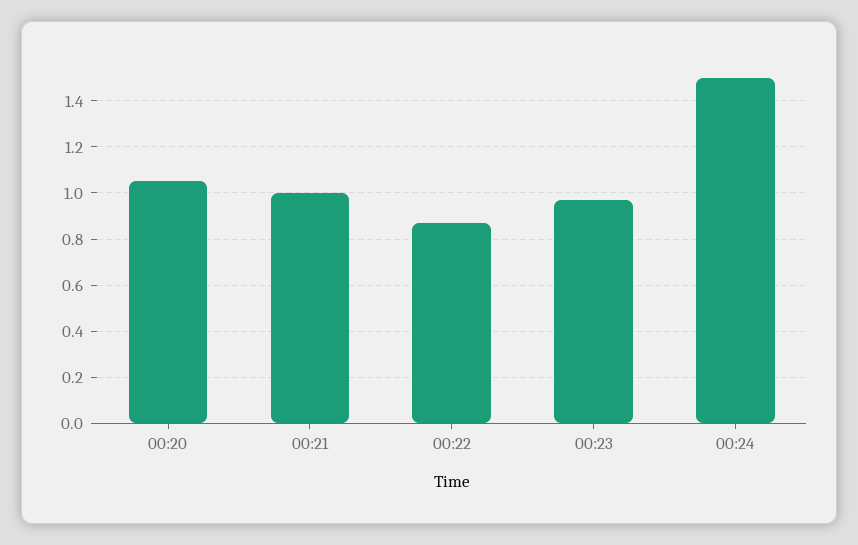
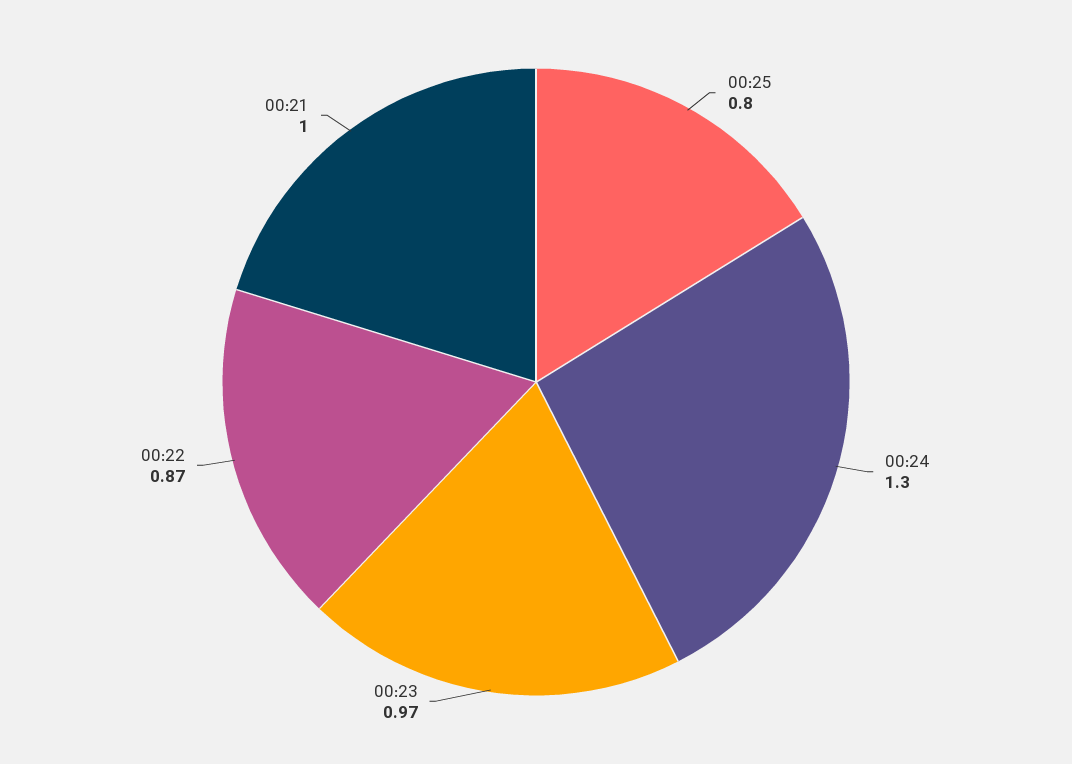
00:20: 1.05 -> none
00:24: 1.5 -> 1.3
00:25: none -> 0.8

